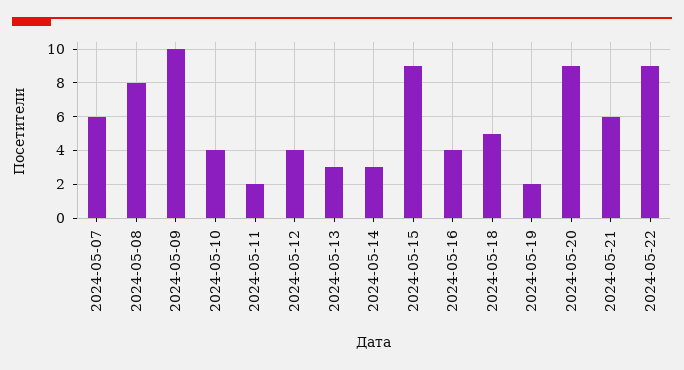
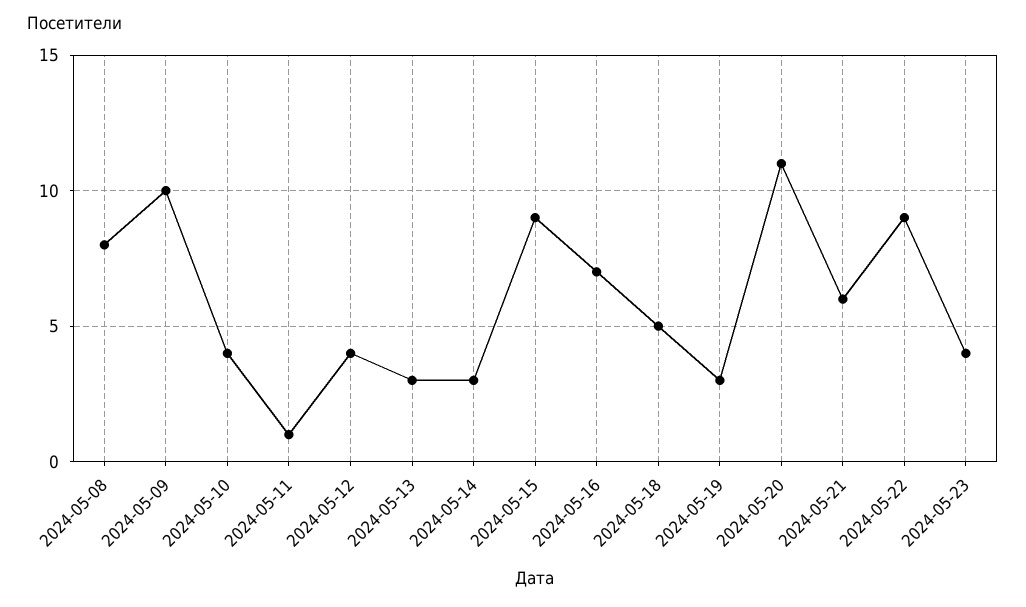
2024-05-07: 6 -> none
2024-05-11: 2 -> 1
2024-05-16: 4 -> 7
2024-05-19: 2 -> 3
2024-05-20: 9 -> 11
2024-05-23: none -> 4

